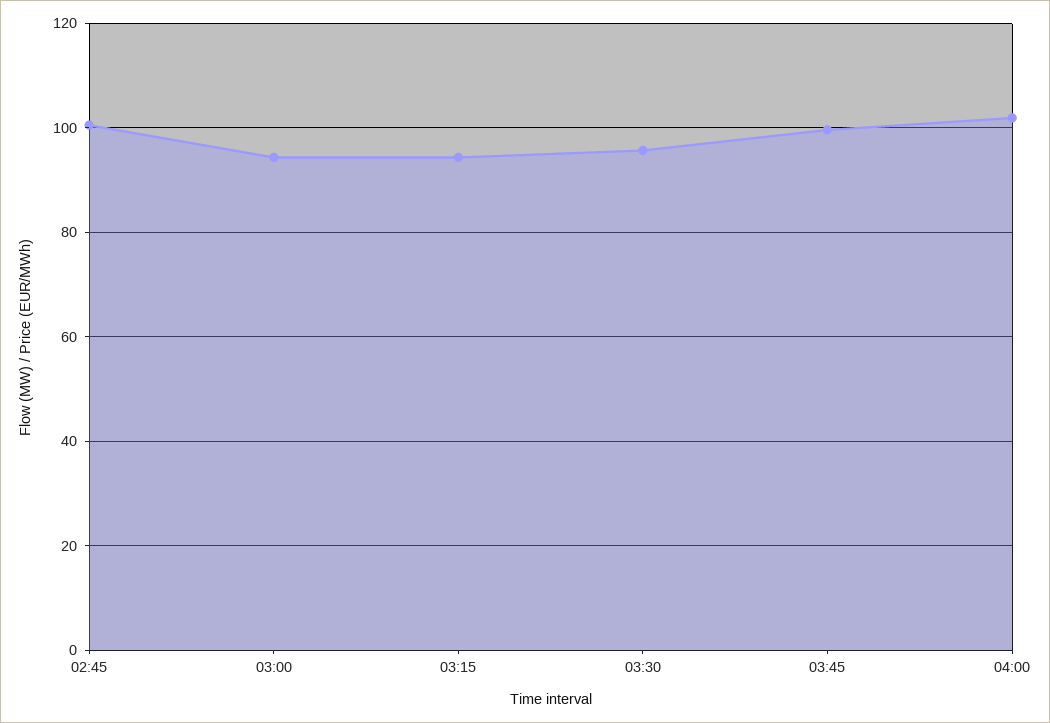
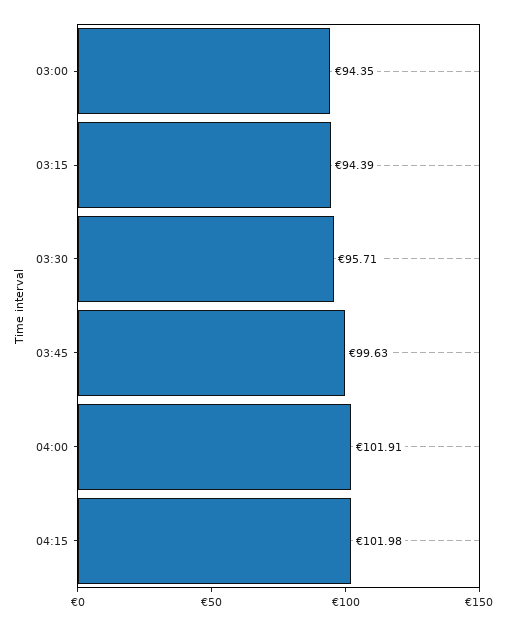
02:45: 100 -> none
04:15: none -> 101.98

